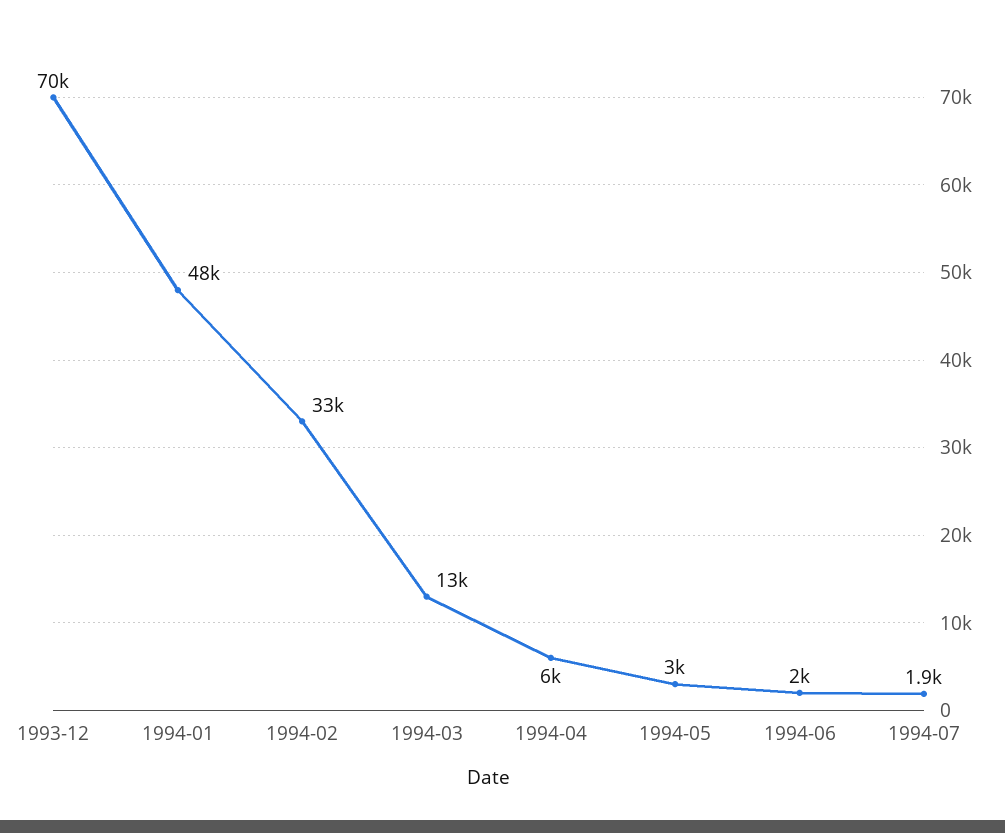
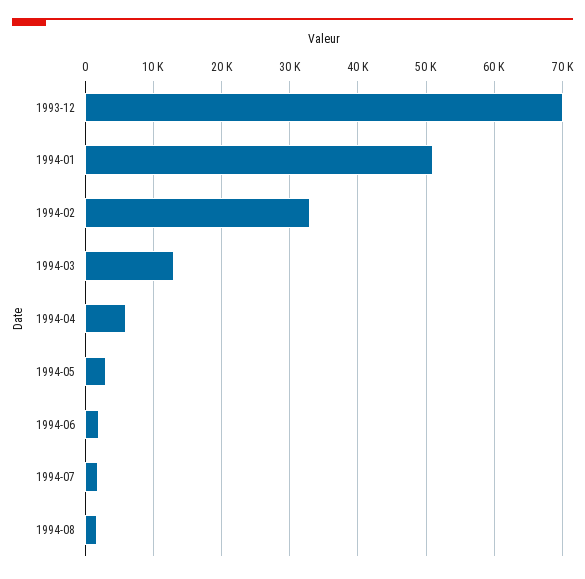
1994-01: 48000 -> 51000
1994-08: none -> 2000

